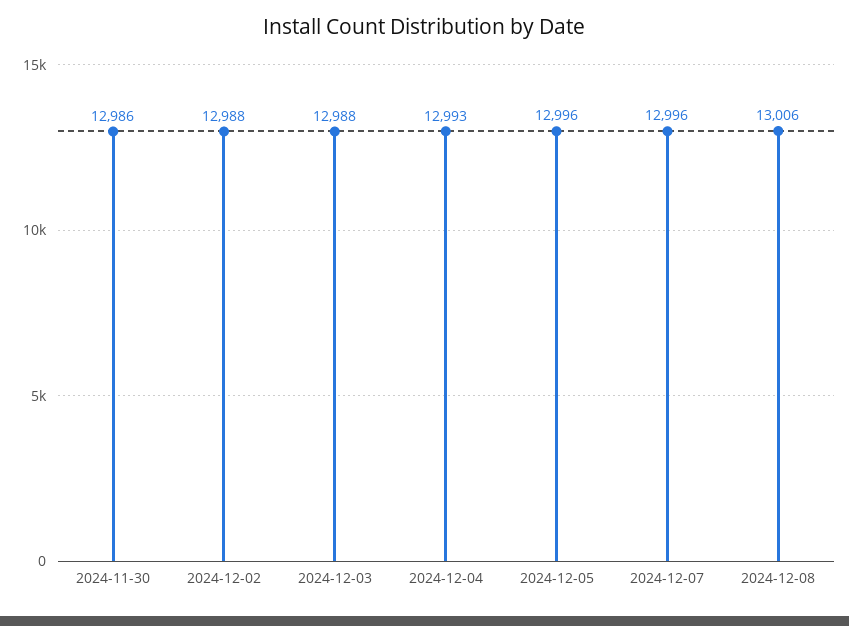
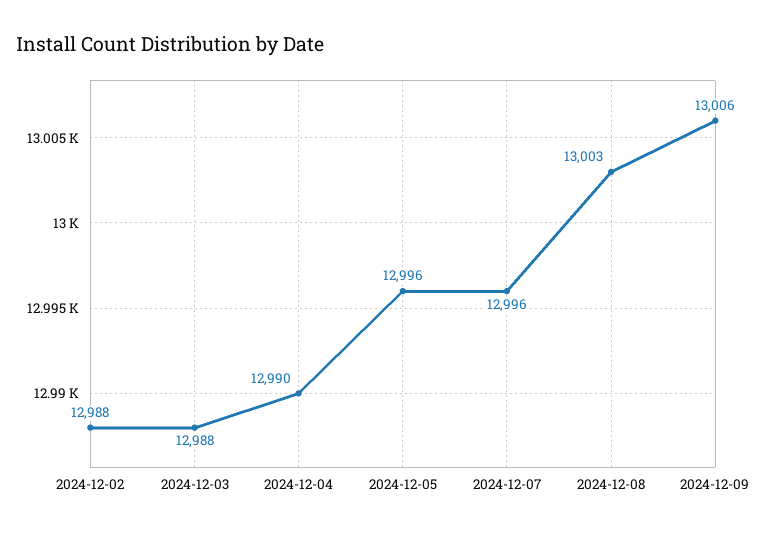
2024-11-30: 12986 -> none
2024-12-04: 12993 -> 12990
2024-12-08: 13006 -> 13003
2024-12-09: none -> 13006

